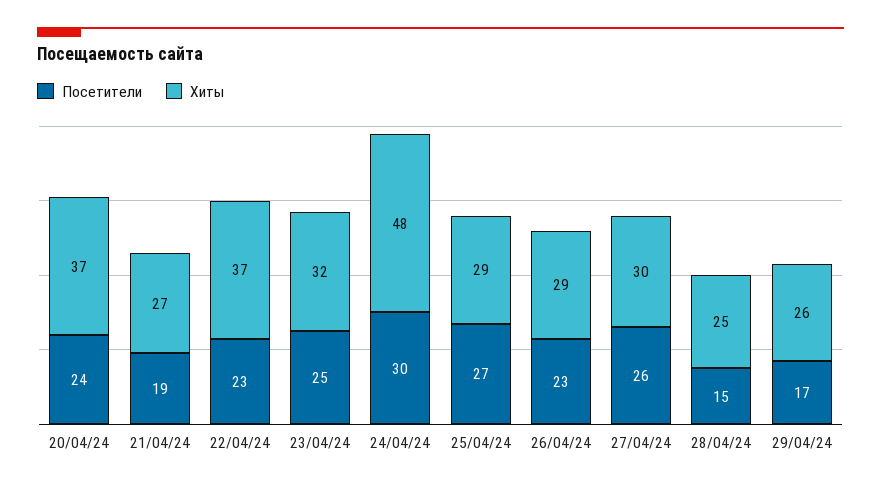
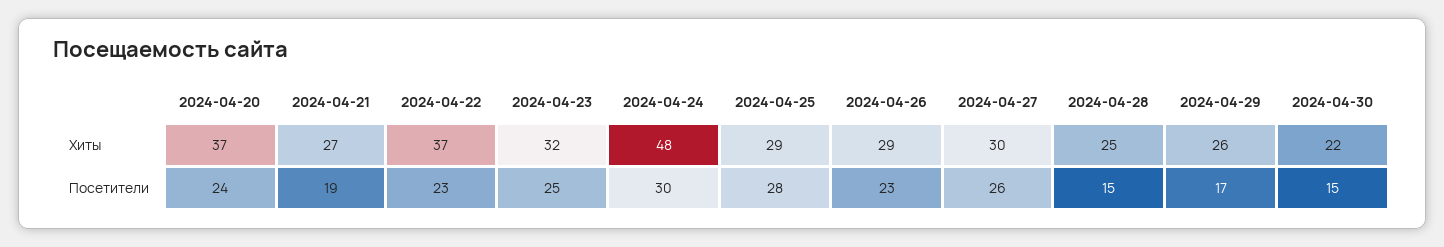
Посетители, 25/04/24: 27 -> 28
Хиты, 2024-04-30: none -> 22
Посетители, 2024-04-30: none -> 15

